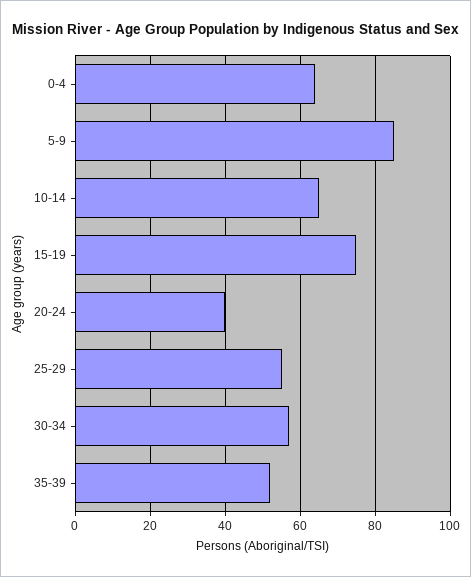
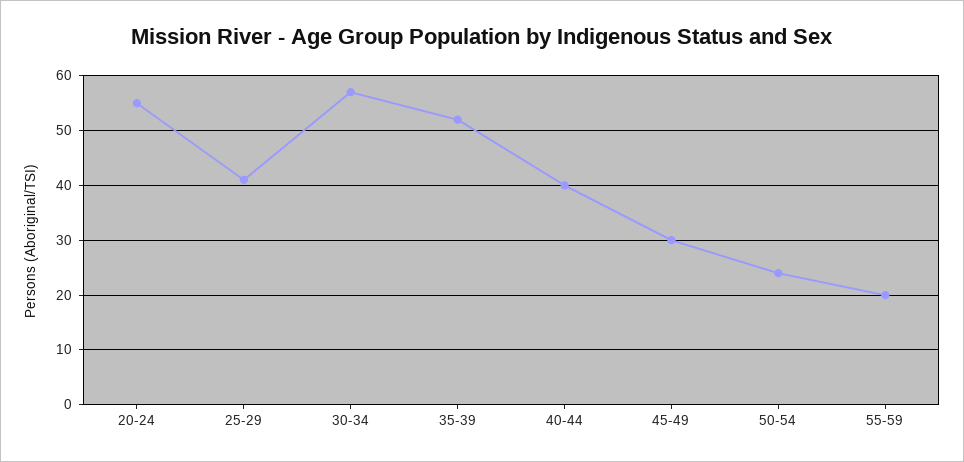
0-4: 65 -> none
5-9: 85 -> none
10-14: 65 -> none
15-19: 75 -> none
20-24: 40 -> 55
25-29: 55 -> 40
40-44: none -> 40
45-49: none -> 30
50-54: none -> 25
55-59: none -> 20

